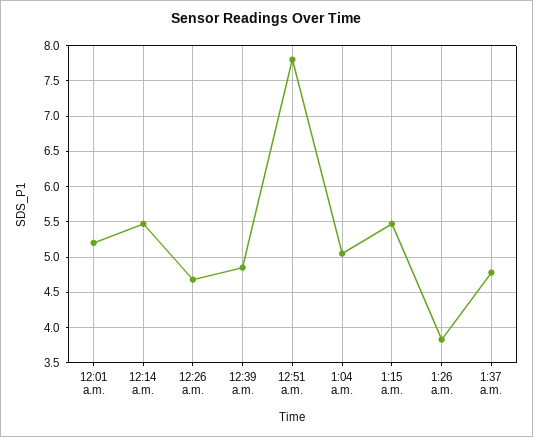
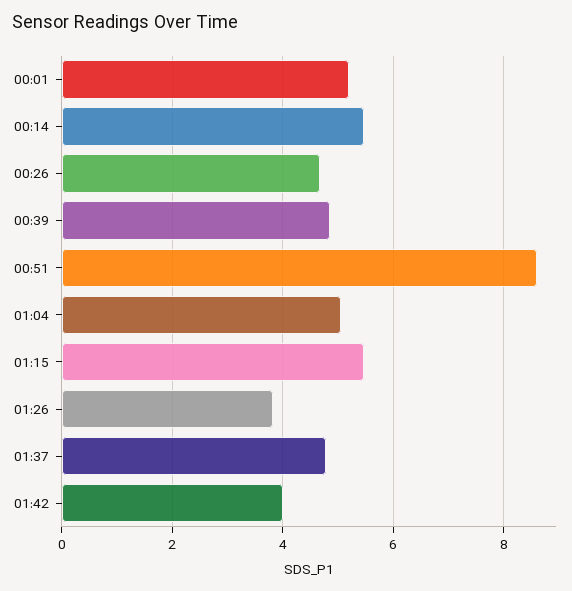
12:51 a.m.: 7.8 -> 8.6
01:42: none -> 4

